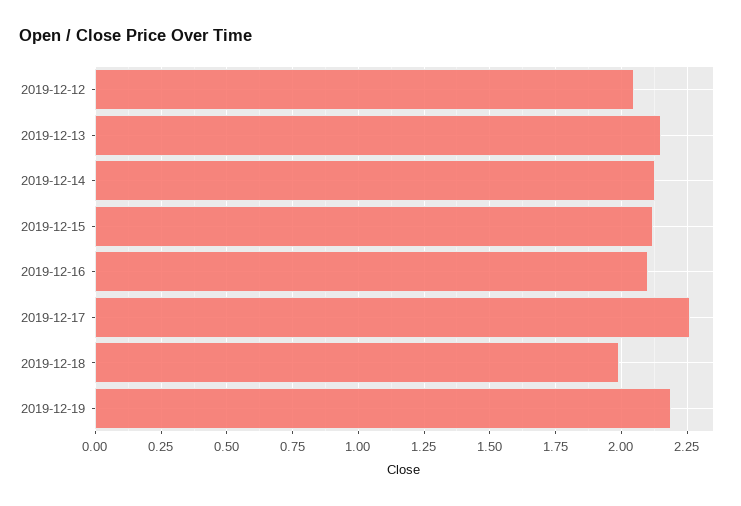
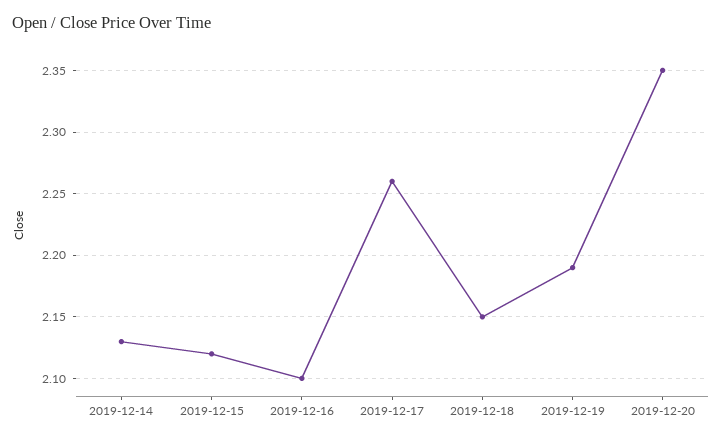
2019-12-12: 2.05 -> none
2019-12-13: 2.15 -> none
2019-12-18: 2 -> 2.15
2019-12-20: none -> 2.35

